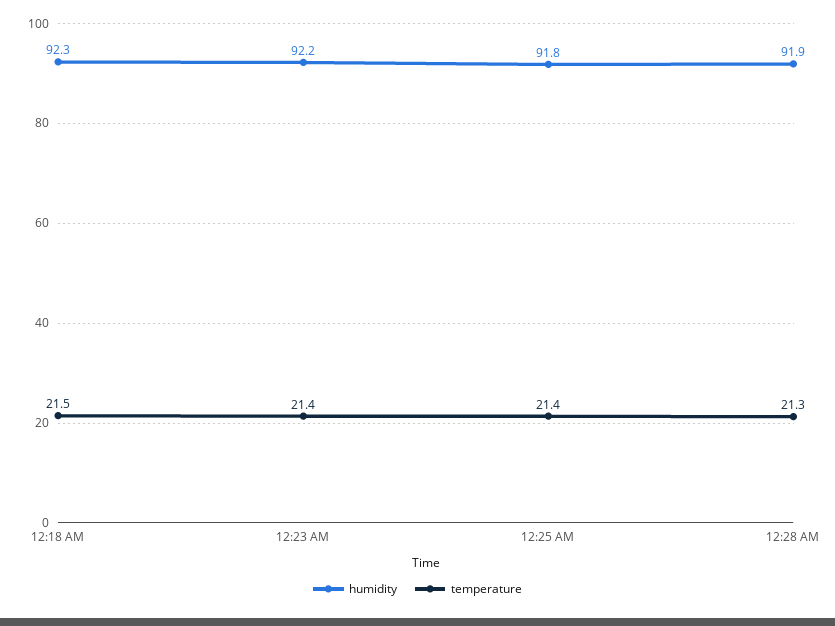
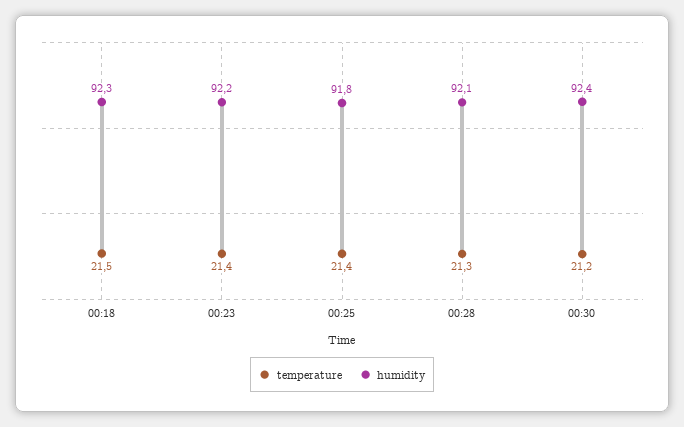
humidity, 12:28 AM: 91.9 -> 92.1
temperature, 00:30: none -> 21.2
humidity, 00:30: none -> 92.4

